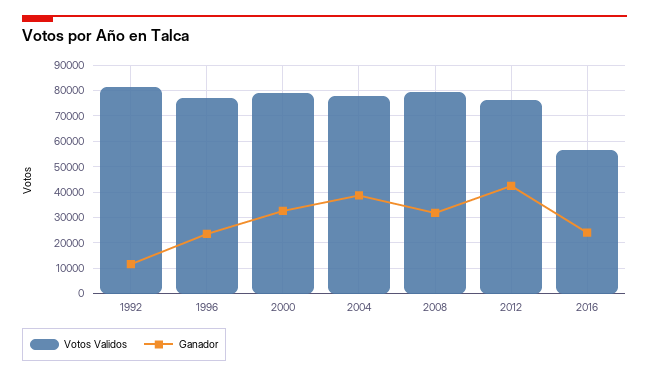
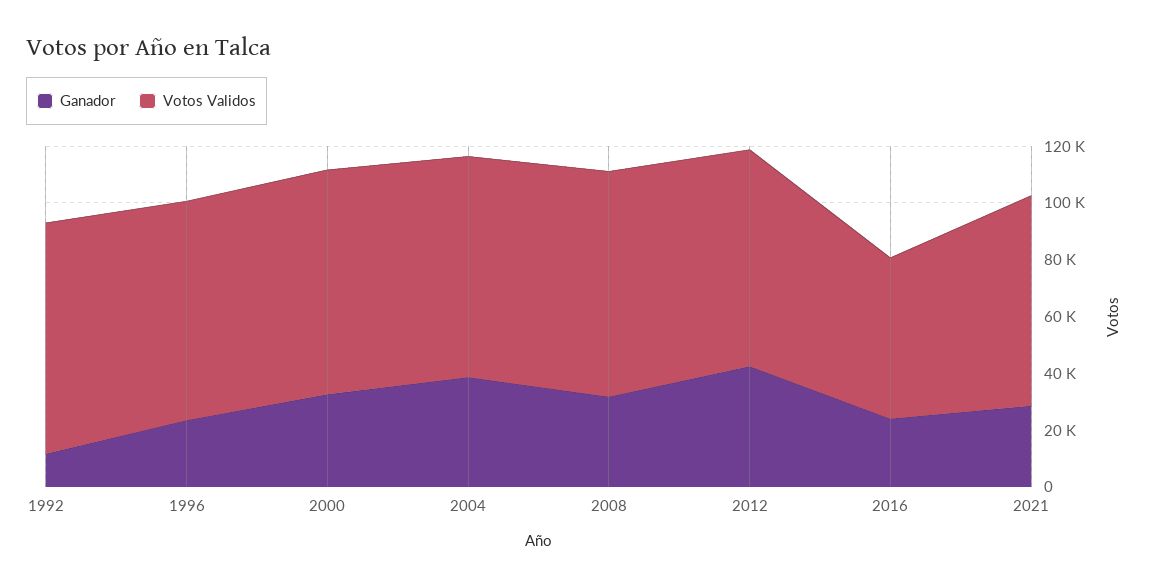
Ganador, 2021: none -> 30000
Votos Validos, 2021: none -> 75000

